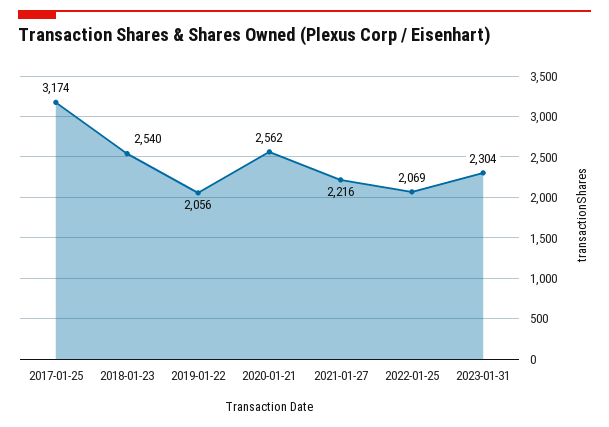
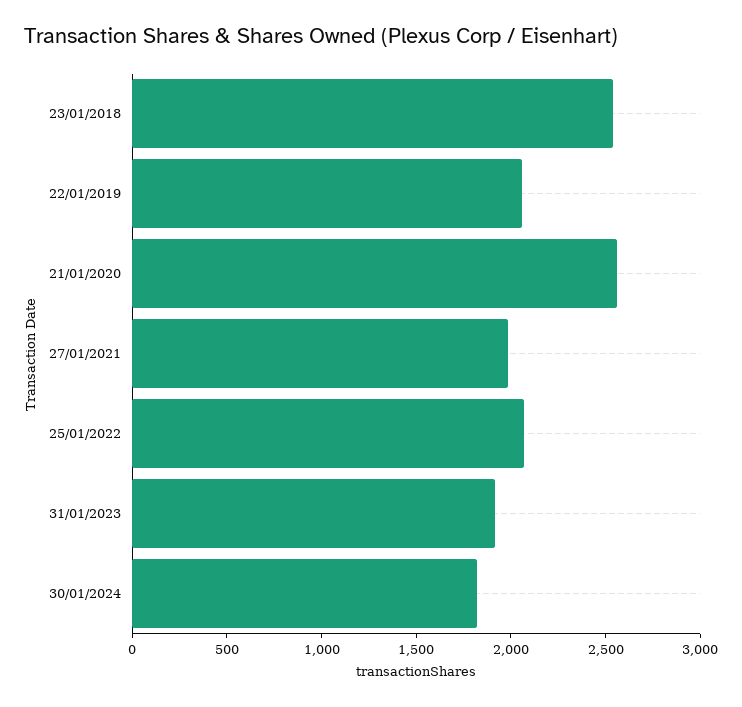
2017-01-25: 3174 -> none
2021-01-27: 2216 -> 2000
2023-01-31: 2304 -> 1900
30/01/2024: none -> 1800

